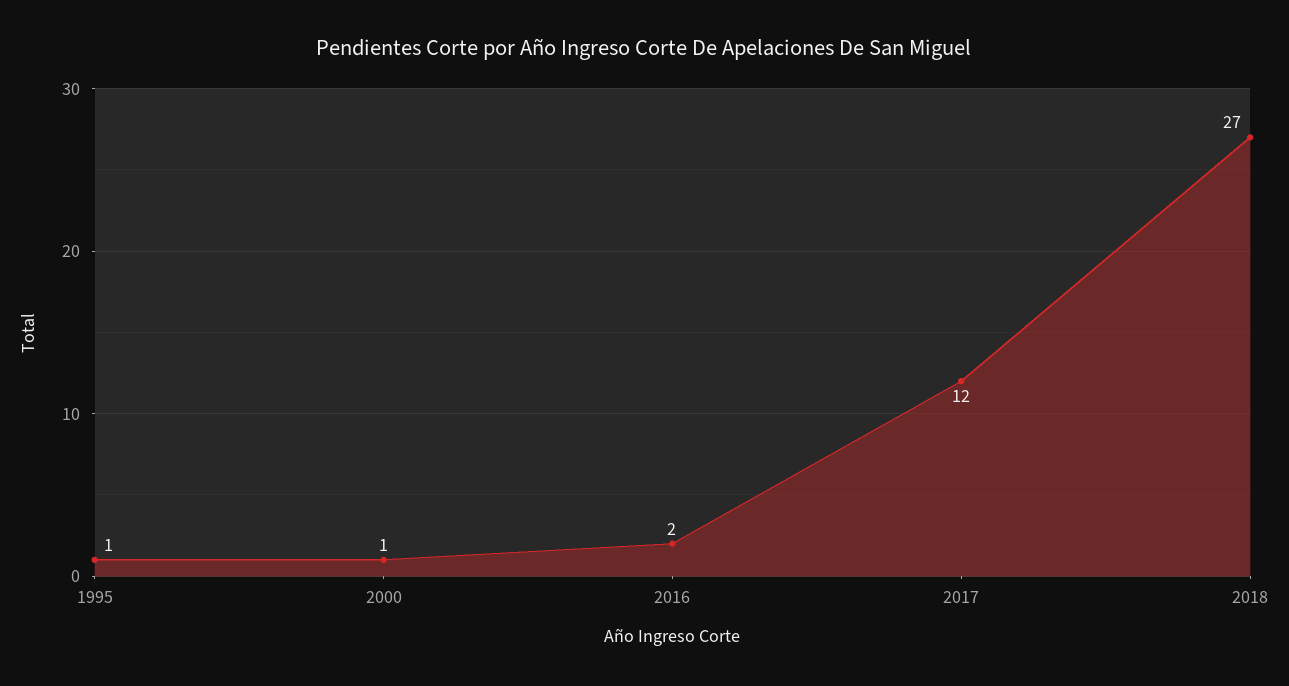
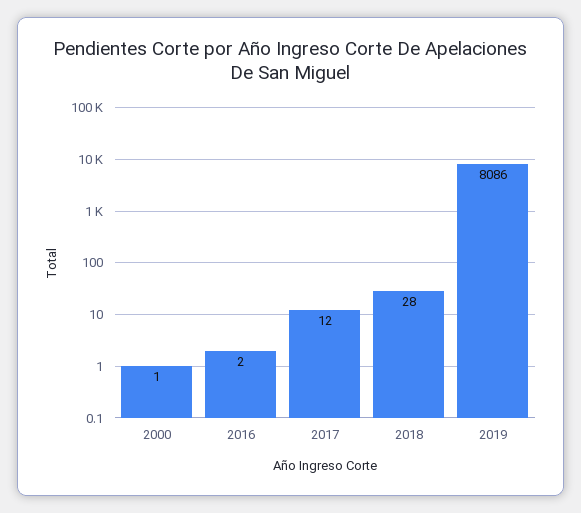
1995: 1 -> none
2018: 27 -> 28
2019: none -> 8086

